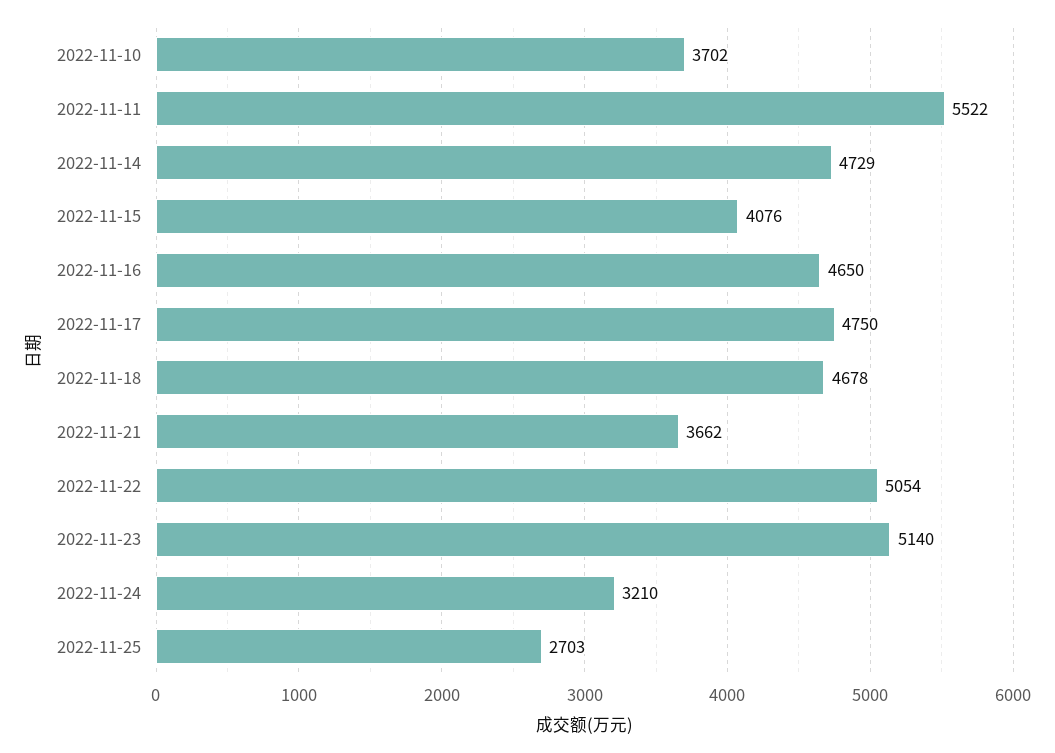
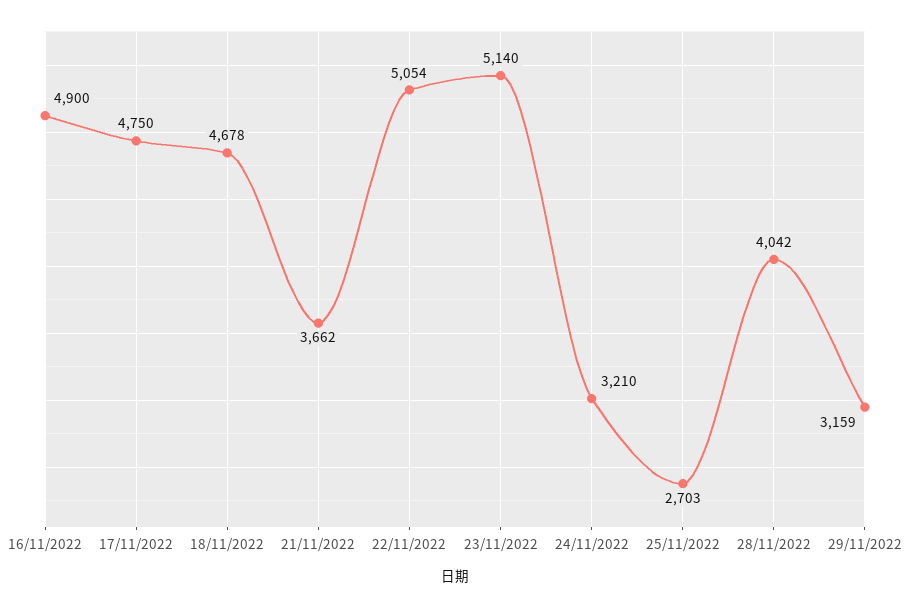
2022-11-10: 3702 -> none
2022-11-11: 5522 -> none
2022-11-14: 4729 -> none
2022-11-15: 4076 -> none
2022-11-16: 4650 -> 4900
28/11/2022: none -> 4042
29/11/2022: none -> 3159

